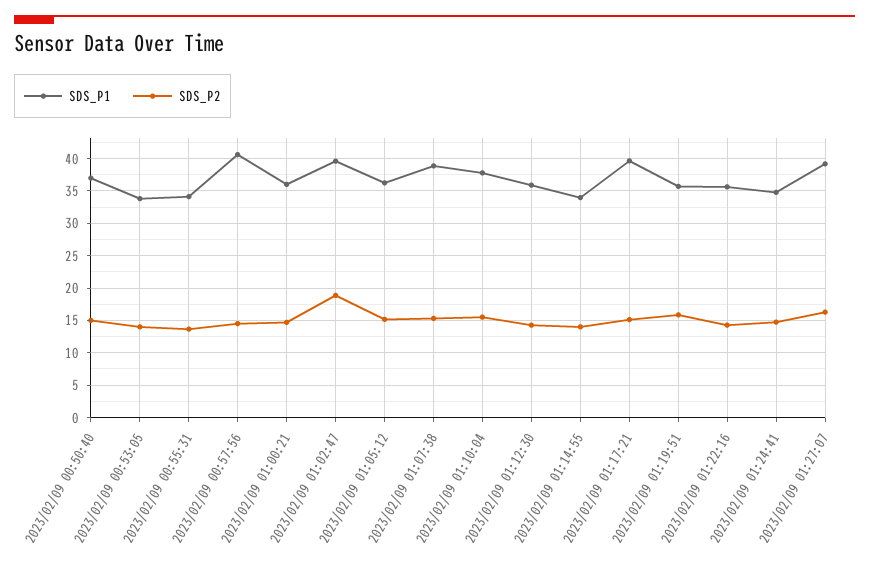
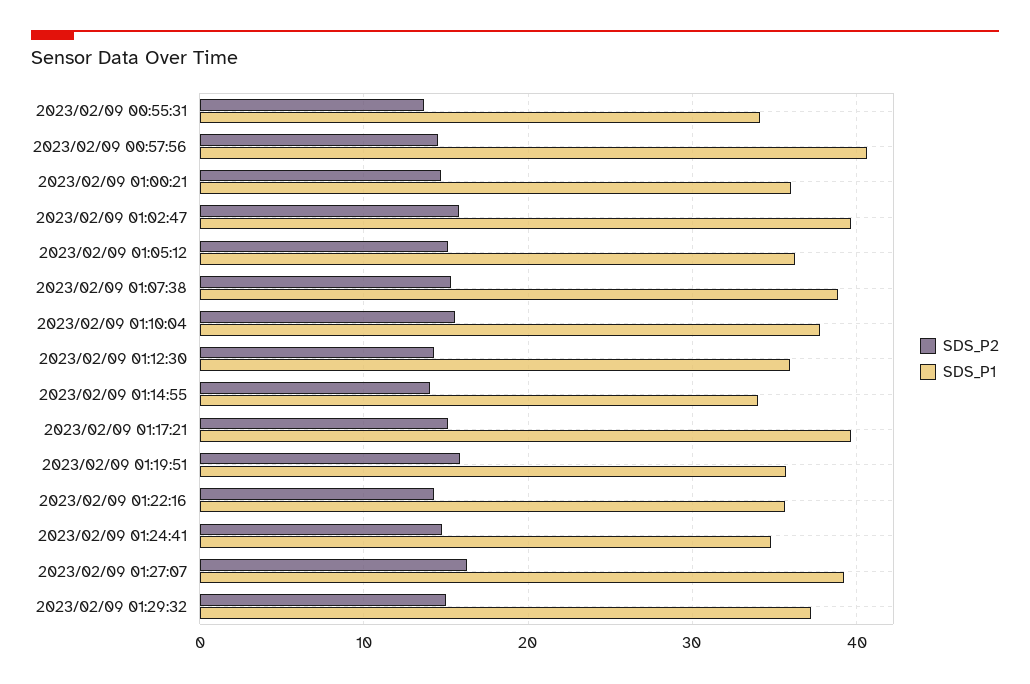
SDS_P1, 2023/02/09 00:50:40: 37 -> none
SDS_P2, 2023/02/09 00:50:40: 15 -> none
SDS_P1, 2023/02/09 00:53:05: 34 -> none
SDS_P2, 2023/02/09 00:53:05: 14 -> none
SDS_P2, 2023/02/09 01:02:47: 19 -> 16
SDS_P2, 2023/02/09 01:29:32: none -> 15
SDS_P1, 2023/02/09 01:29:32: none -> 37

